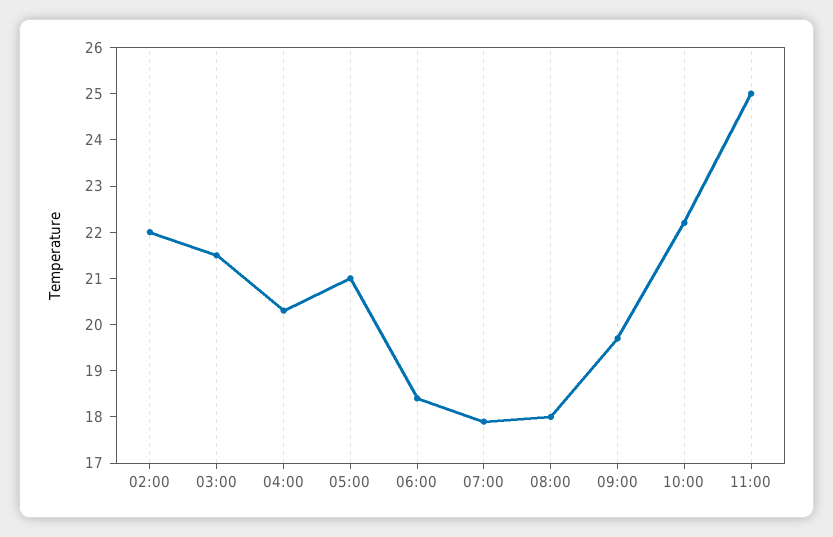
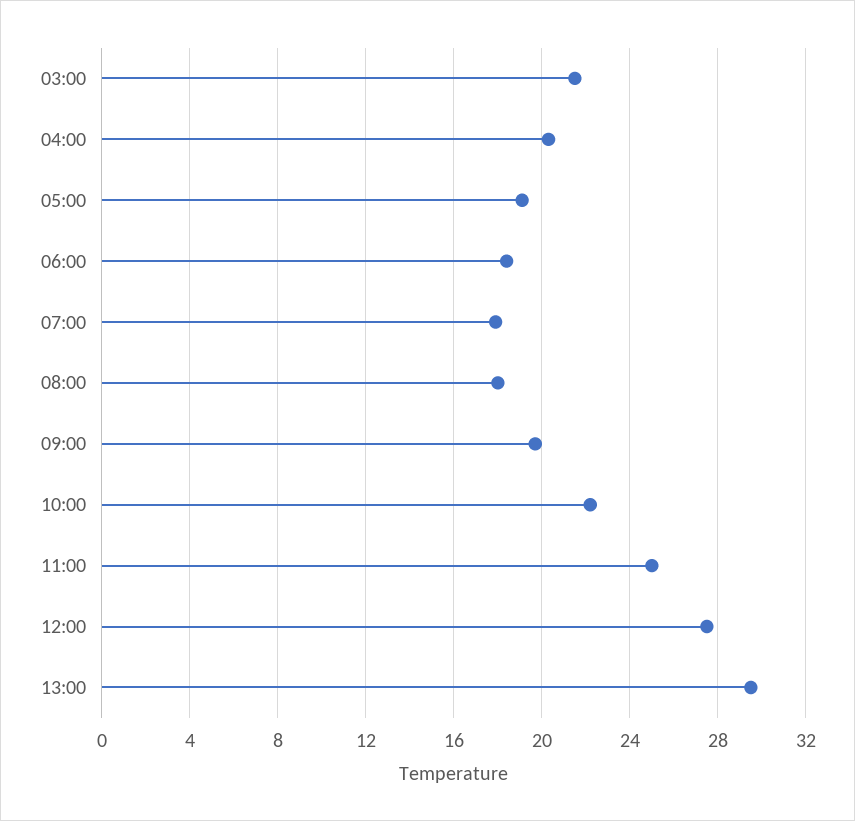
02:00: 22 -> none
05:00: 21 -> 19
12:00: none -> 27.5
13:00: none -> 29.5

